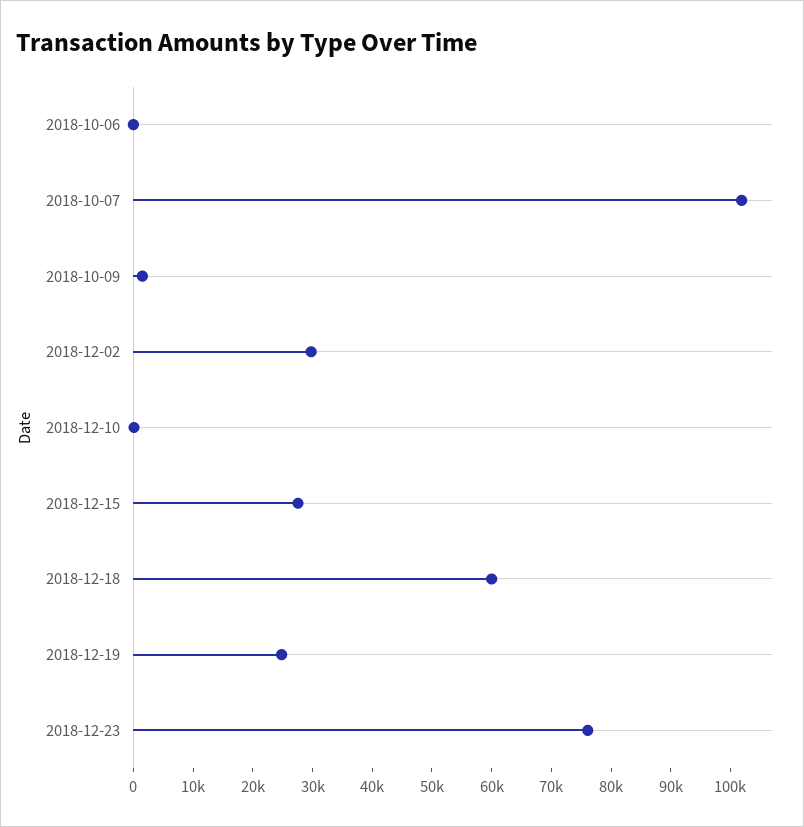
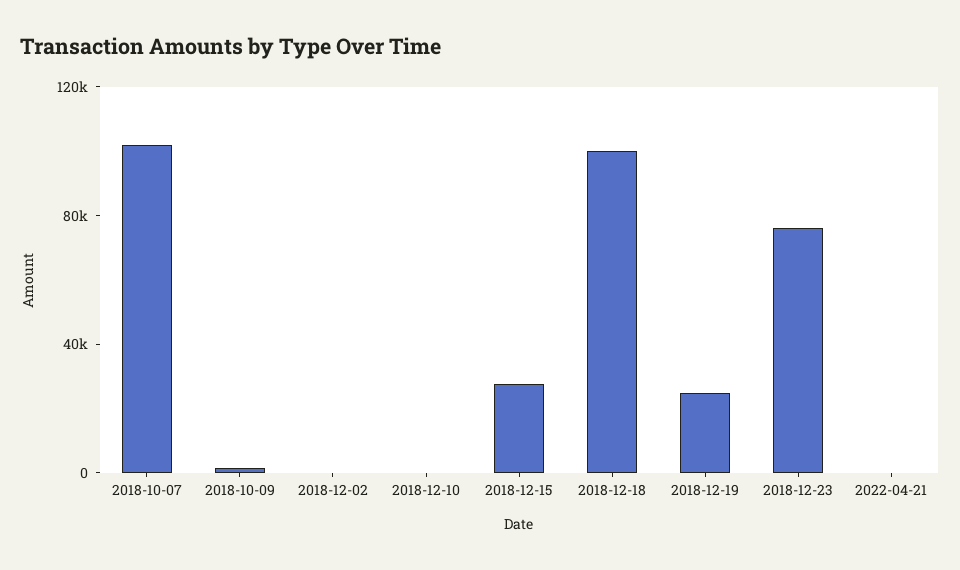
2018-10-06: 0 -> none
2018-12-02: 30000 -> 0
2018-12-18: 60000 -> 100000
2022-04-21: none -> 0

